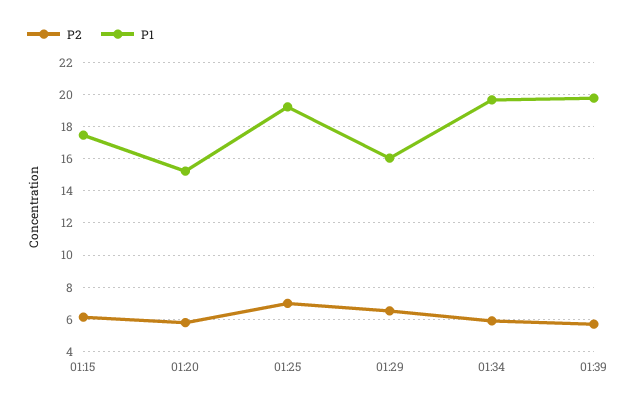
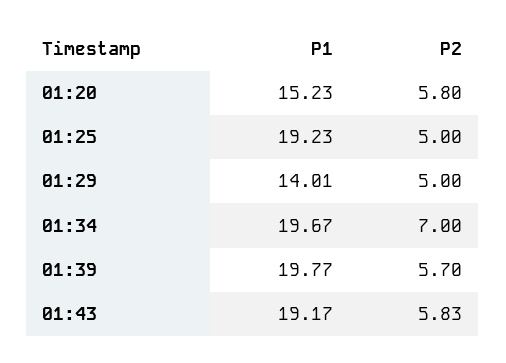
P2, 01:15: 6 -> none
P1, 01:15: 17.5 -> none
P2, 01:25: 7 -> 5
P2, 01:29: 6.5 -> 5
P1, 01:29: 16 -> 14.01
P2, 01:34: 6 -> 7
P1, 01:43: none -> 19.17
P2, 01:43: none -> 5.83

